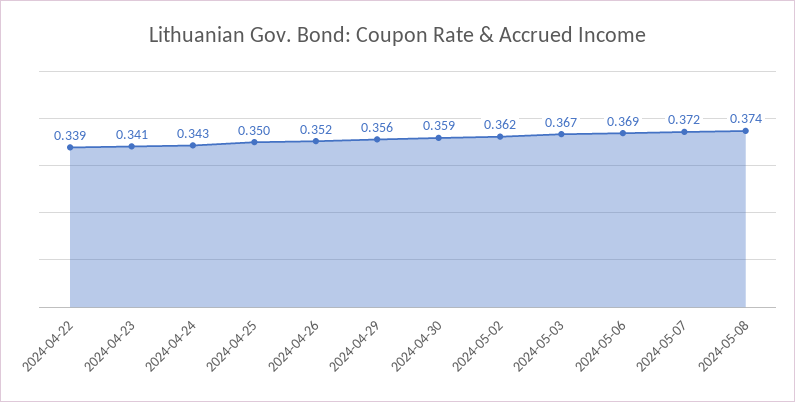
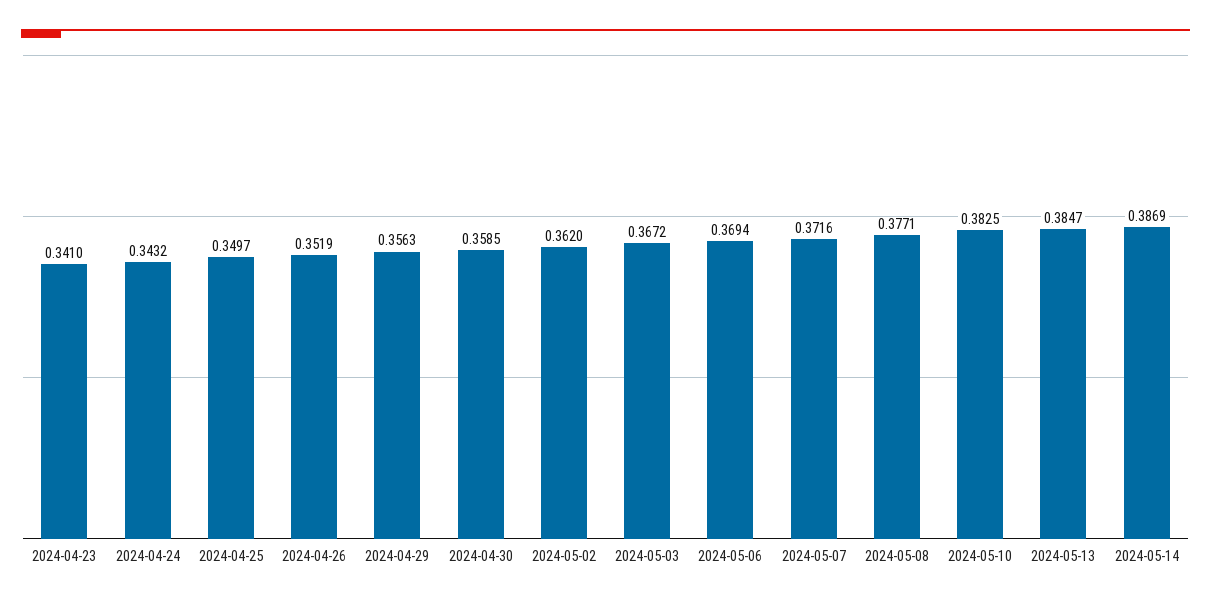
2024-04-22: 0.339 -> none
2024-05-08: 0.374 -> 0.3771
2024-05-10: none -> 0.3825
2024-05-13: none -> 0.3847
2024-05-14: none -> 0.3869

